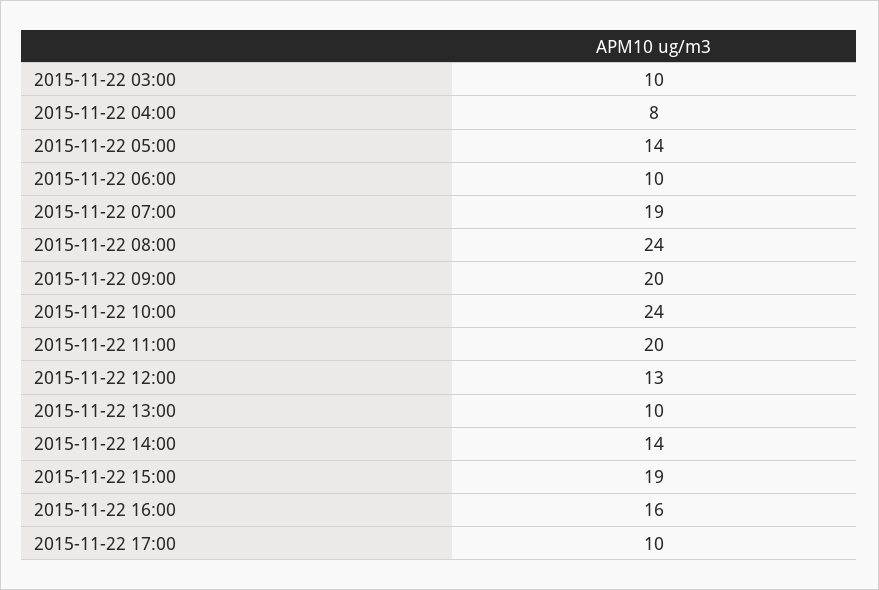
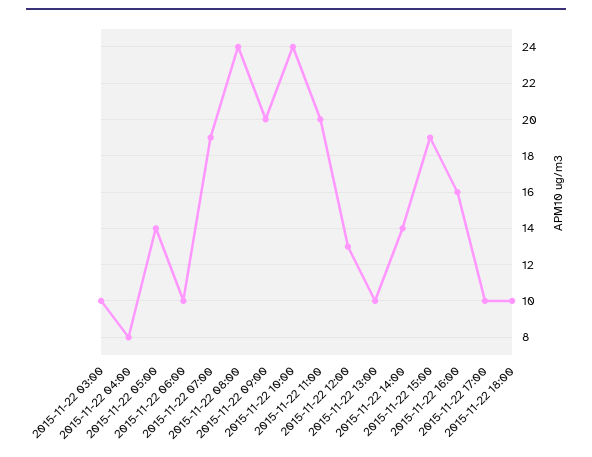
2015-11-22 18:00: none -> 10

